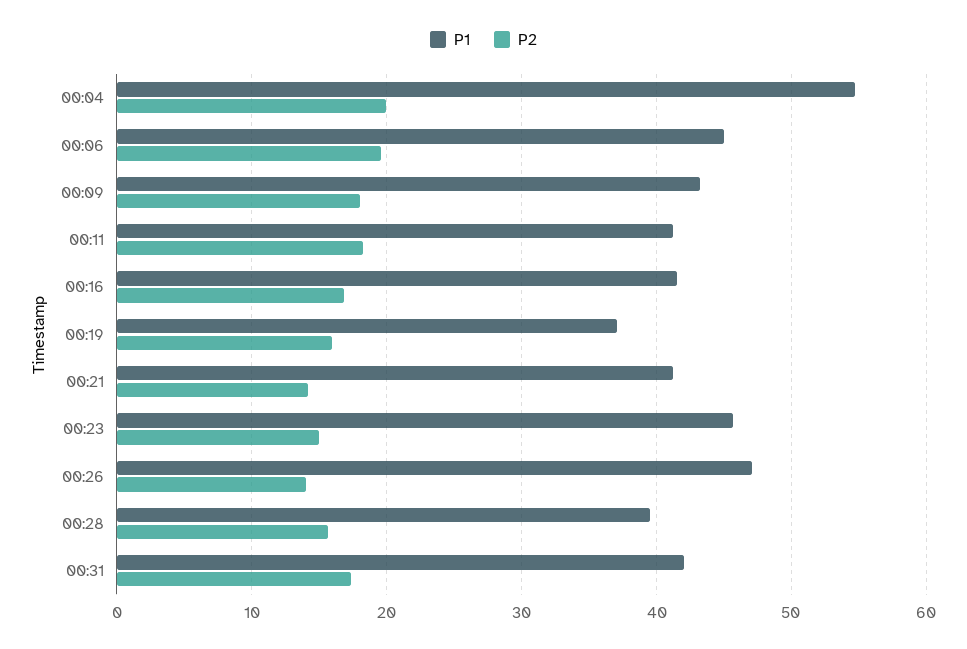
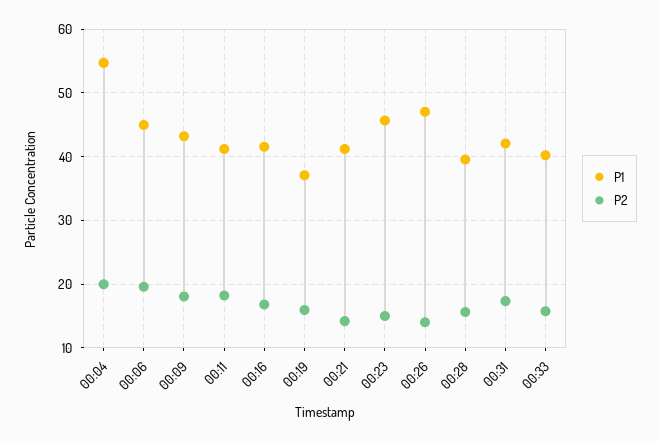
P1, 00:33: none -> 40
P2, 00:33: none -> 16

